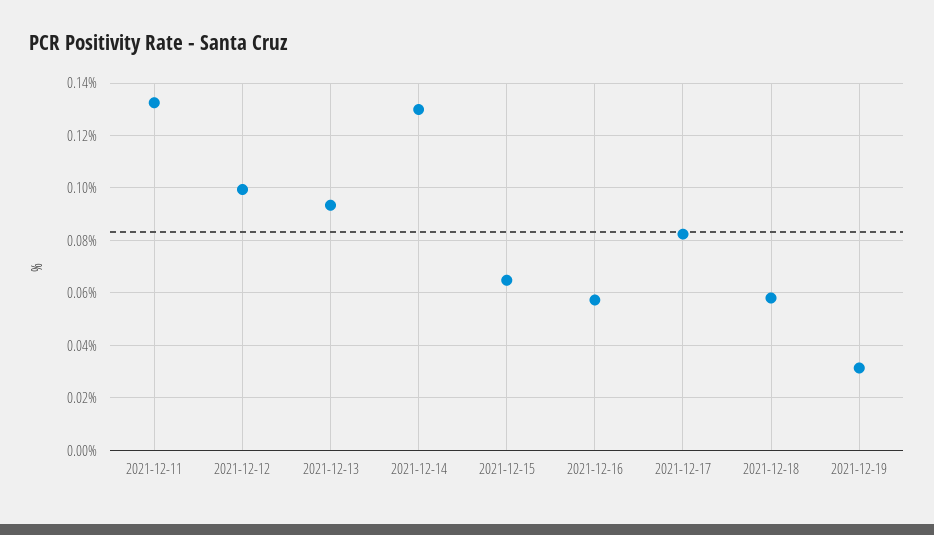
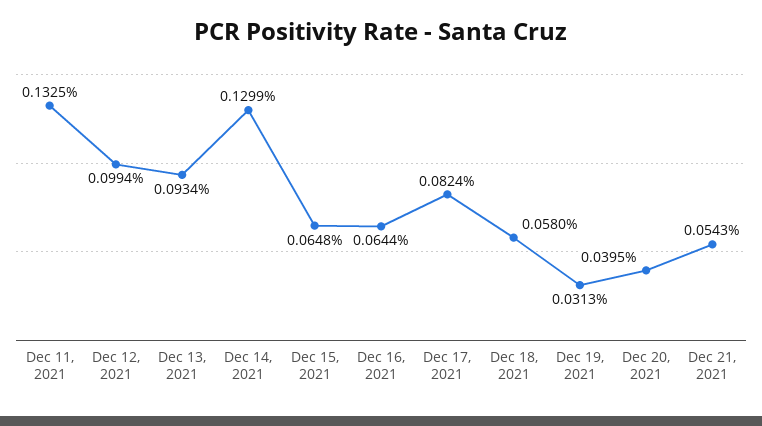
2021-12-16: 0.0575 -> 0.0644
Dec 20, 2021: none -> 0.0395
Dec 21, 2021: none -> 0.0543

